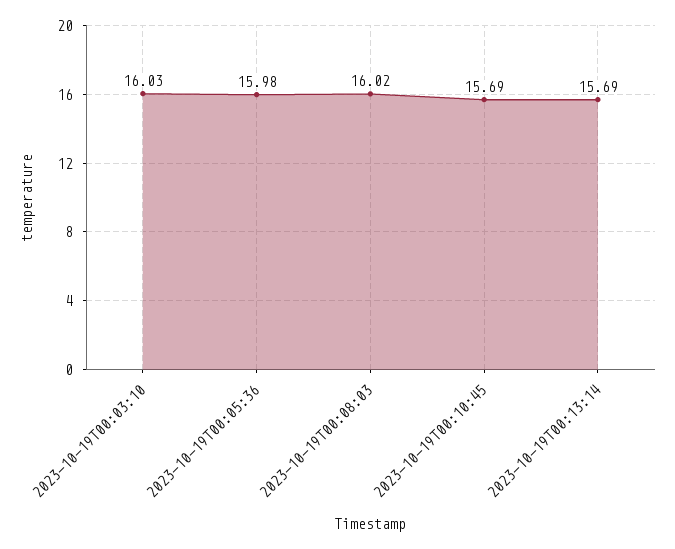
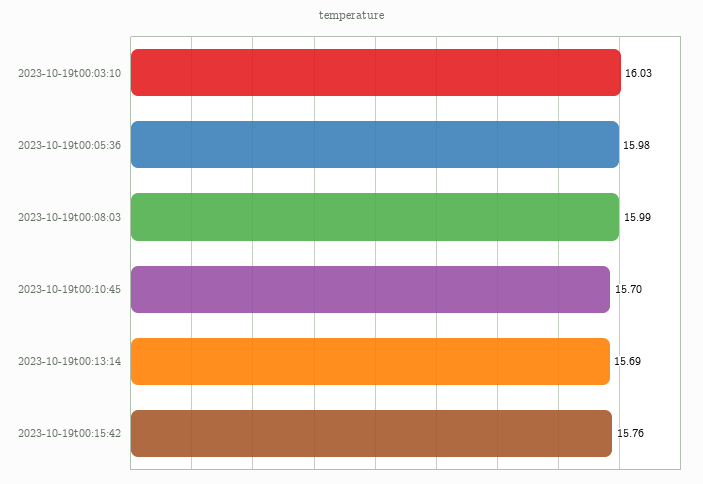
2023-10-19T00:08:03: 16.02 -> 15.99
2023-10-19T00:10:45: 15.69 -> 15.7
2023-10-19t00:15:42: none -> 15.76

